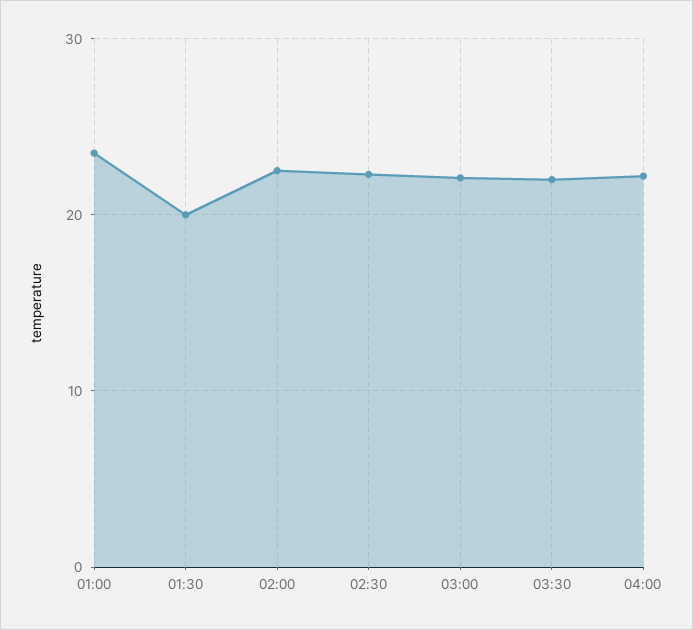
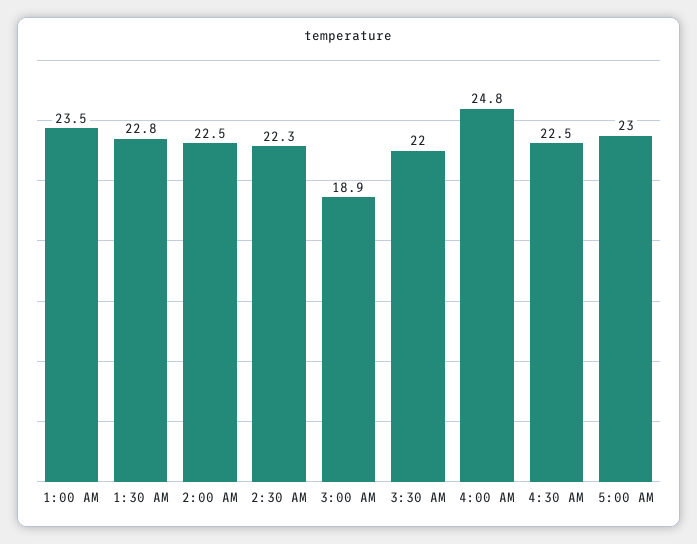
01:30: 20 -> 22.8
03:00: 22 -> 18.9
04:00: 22 -> 24.8
4:30 AM: none -> 22.5
5:00 AM: none -> 23

